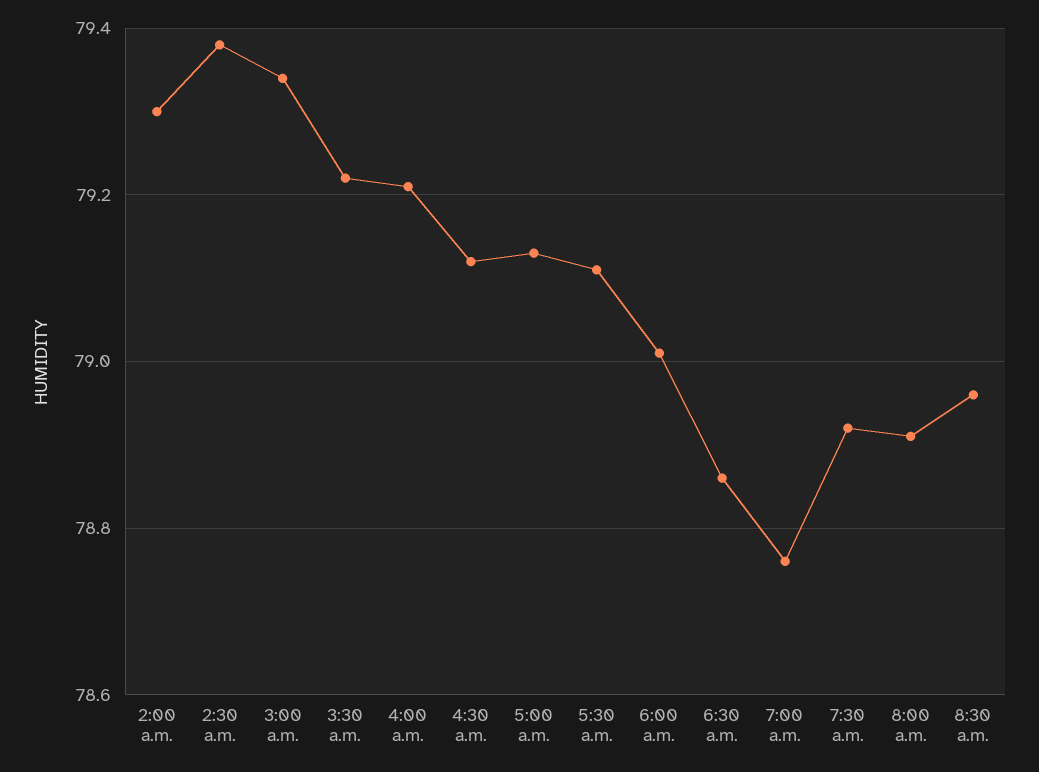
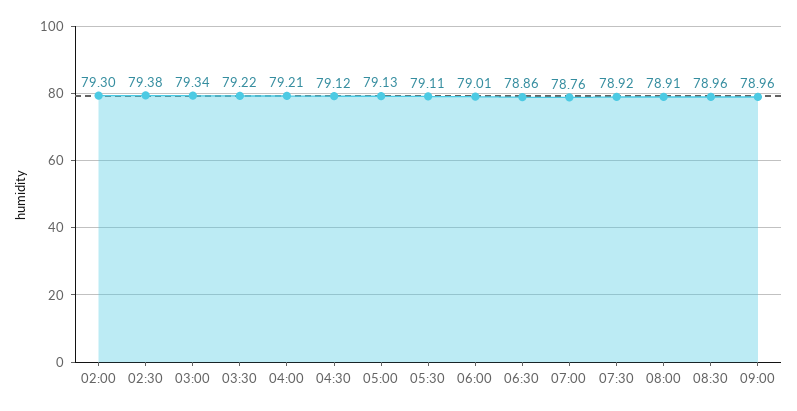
09:00: none -> 78.96

